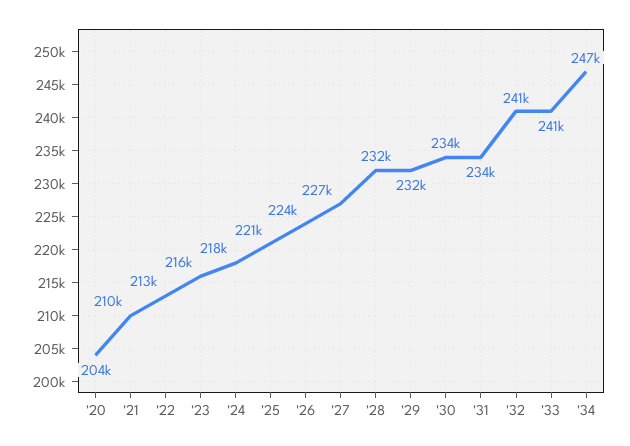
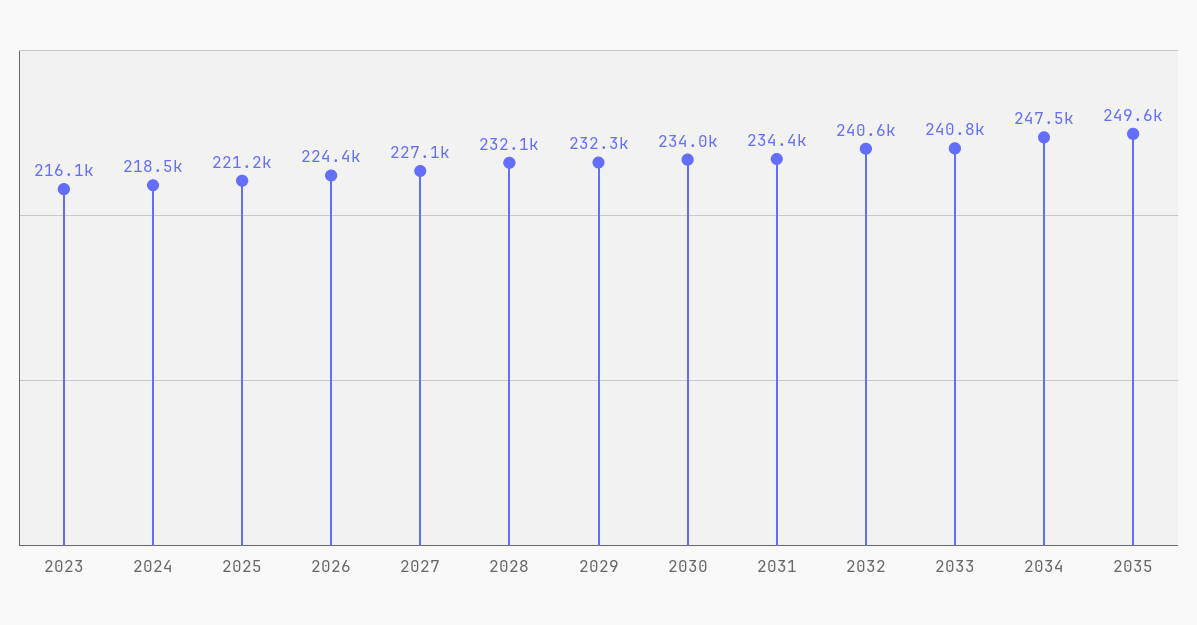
'20: 204000 -> none
'21: 210000 -> none
'22: 213000 -> none
2035: none -> 249600

